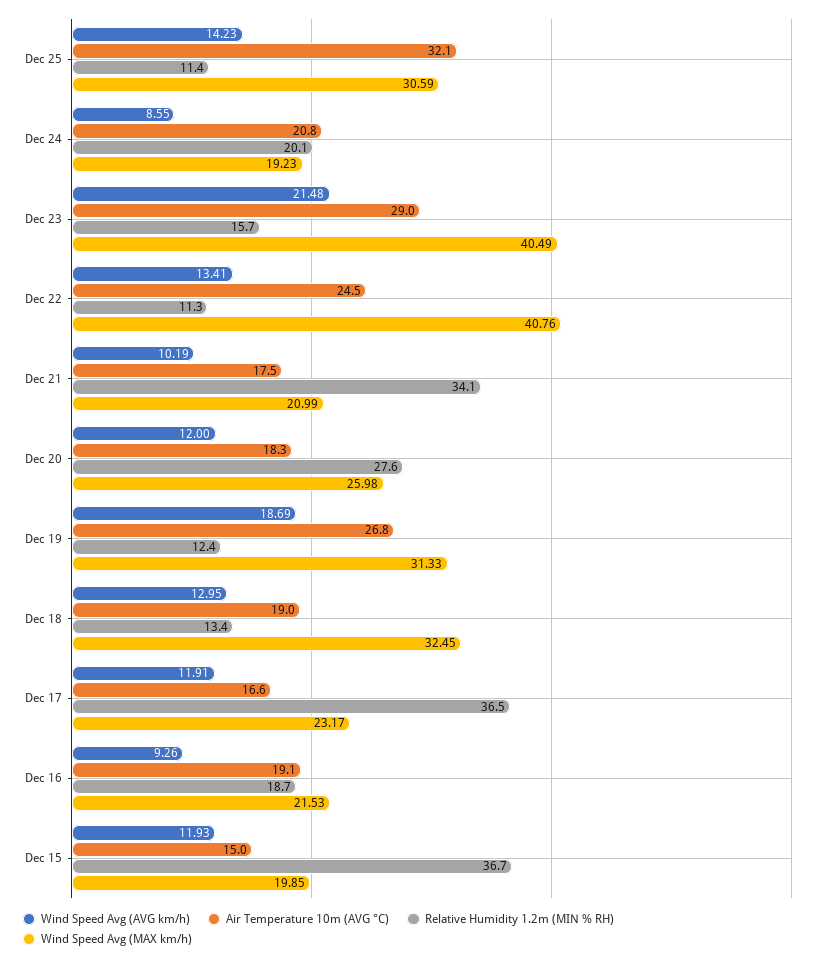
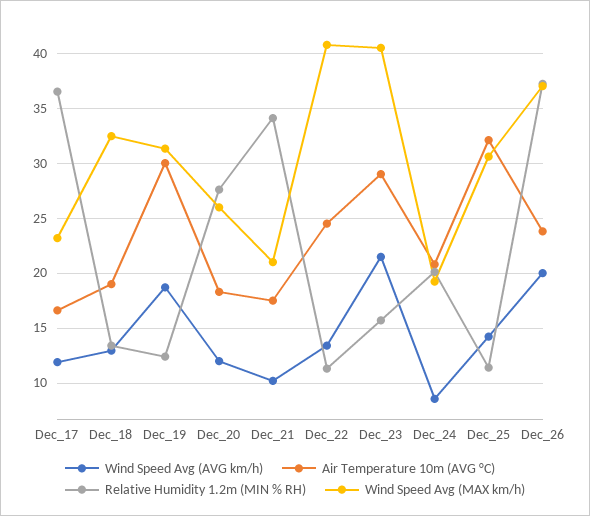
Air Temperature 10m (AVG °C), Dec 19: 26.8 -> 30
Wind Speed Avg (AVG km/h), Dec 16: 9.26 -> none
Air Temperature 10m (AVG °C), Dec 16: 19.1 -> none
Relative Humidity 1.2m (MIN % RH), Dec 16: 18.7 -> none
Wind Speed Avg (MAX km/h), Dec 16: 21.53 -> none
Wind Speed Avg (AVG km/h), Dec 15: 11.93 -> none
Air Temperature 10m (AVG °C), Dec 15: 15 -> none
Relative Humidity 1.2m (MIN % RH), Dec 15: 36.7 -> none
Wind Speed Avg (MAX km/h), Dec 15: 19.85 -> none
Wind Speed Avg (AVG km/h), Dec_26: none -> 20
Air Temperature 10m (AVG °C), Dec_26: none -> 24
Relative Humidity 1.2m (MIN % RH), Dec_26: none -> 37
Wind Speed Avg (MAX km/h), Dec_26: none -> 37

